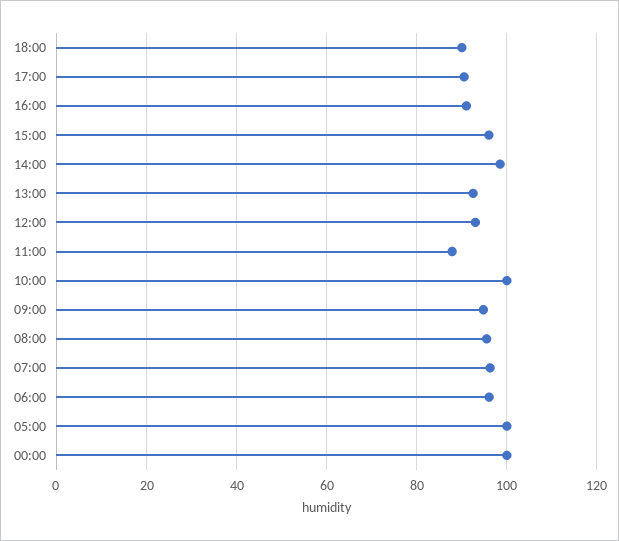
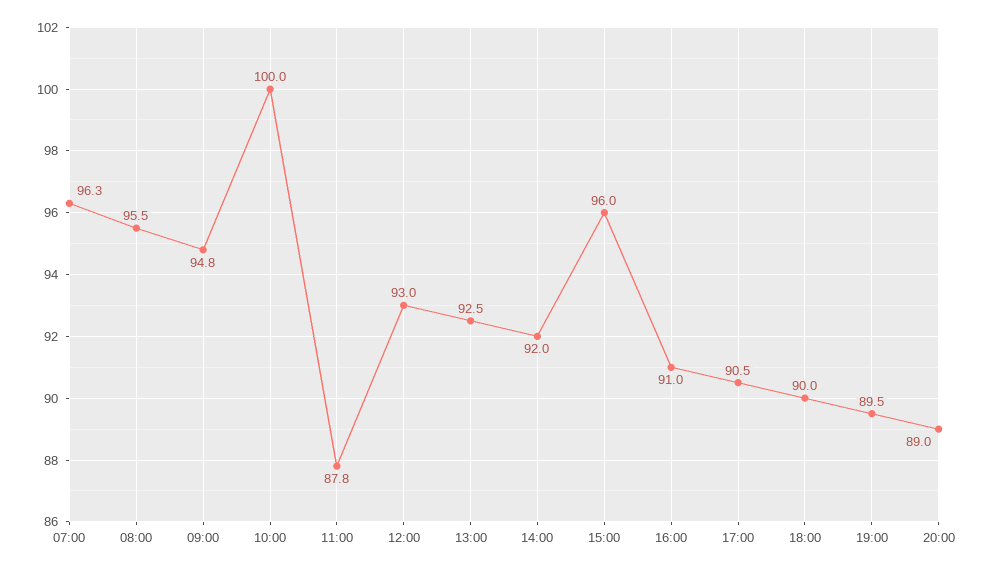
14:00: 98 -> 92
06:00: 96 -> none
05:00: 100 -> none
00:00: 100 -> none
19:00: none -> 89.5
20:00: none -> 89

